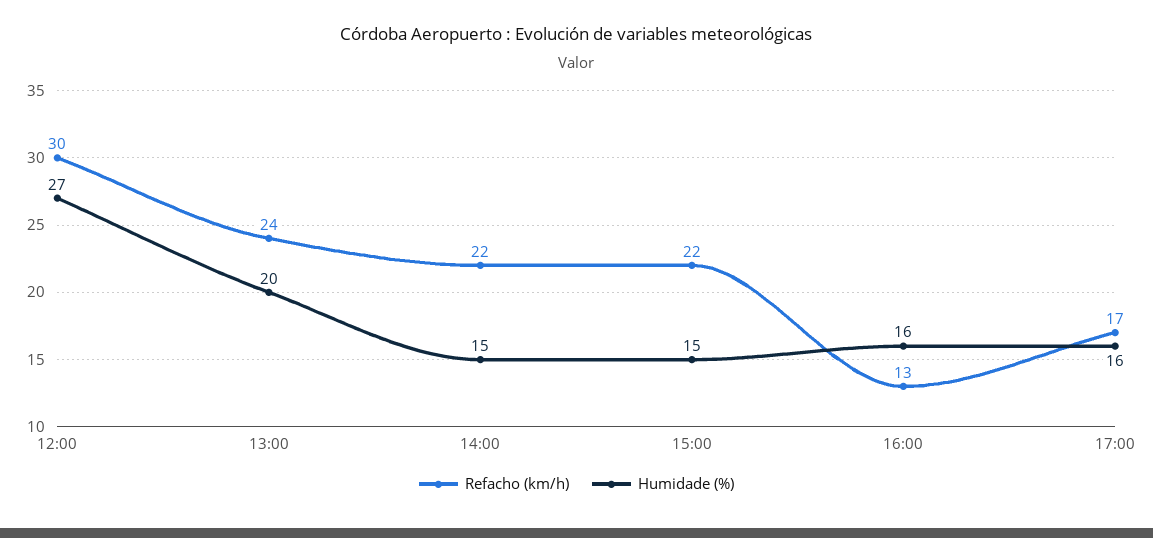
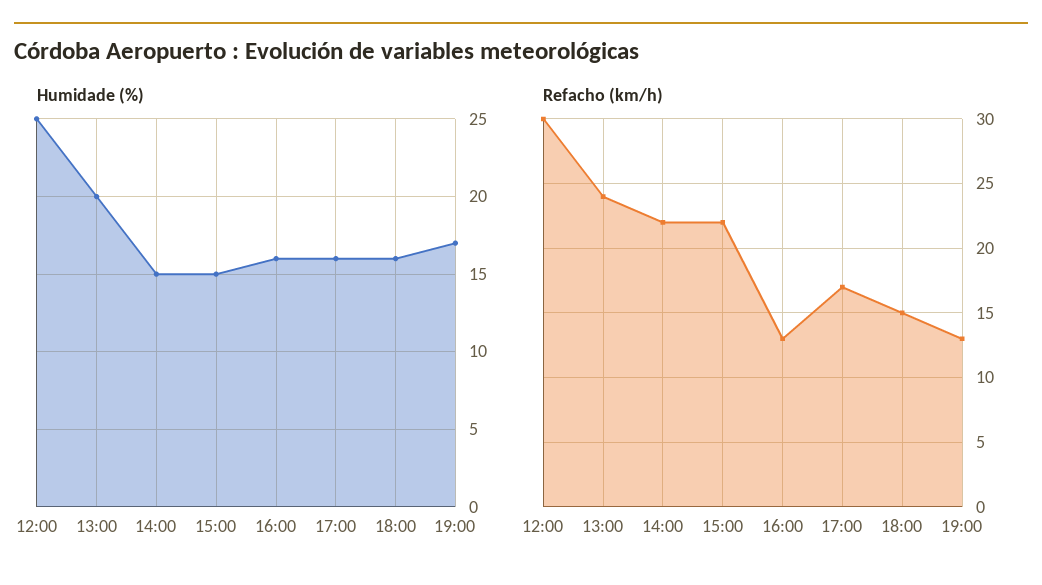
Humidade (%), 12:00: 27 -> 25
Humidade (%), 18:00: none -> 16
Humidade (%), 19:00: none -> 17
Refacho (km/h), 18:00: none -> 15
Refacho (km/h), 19:00: none -> 13

